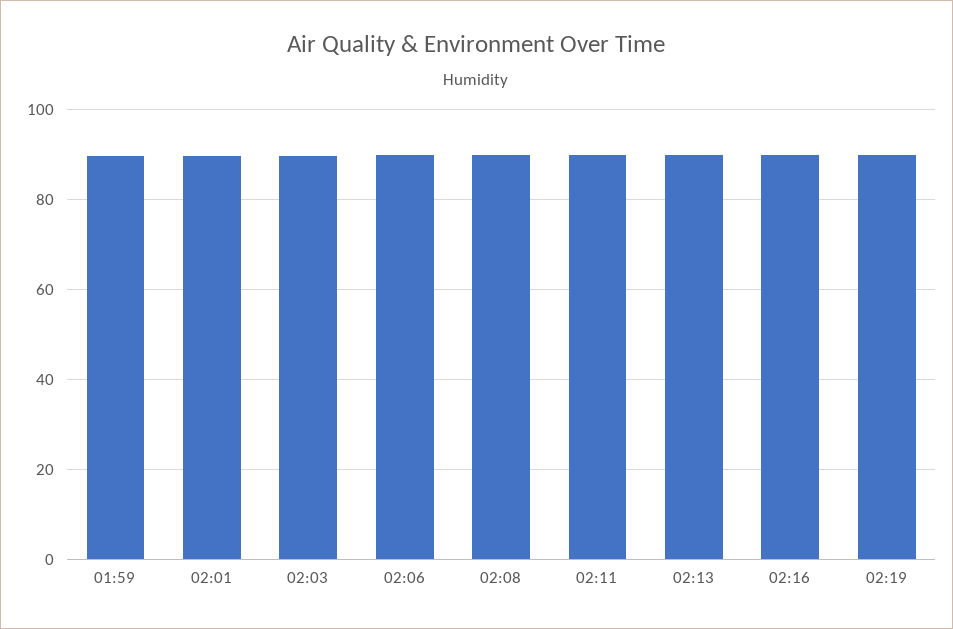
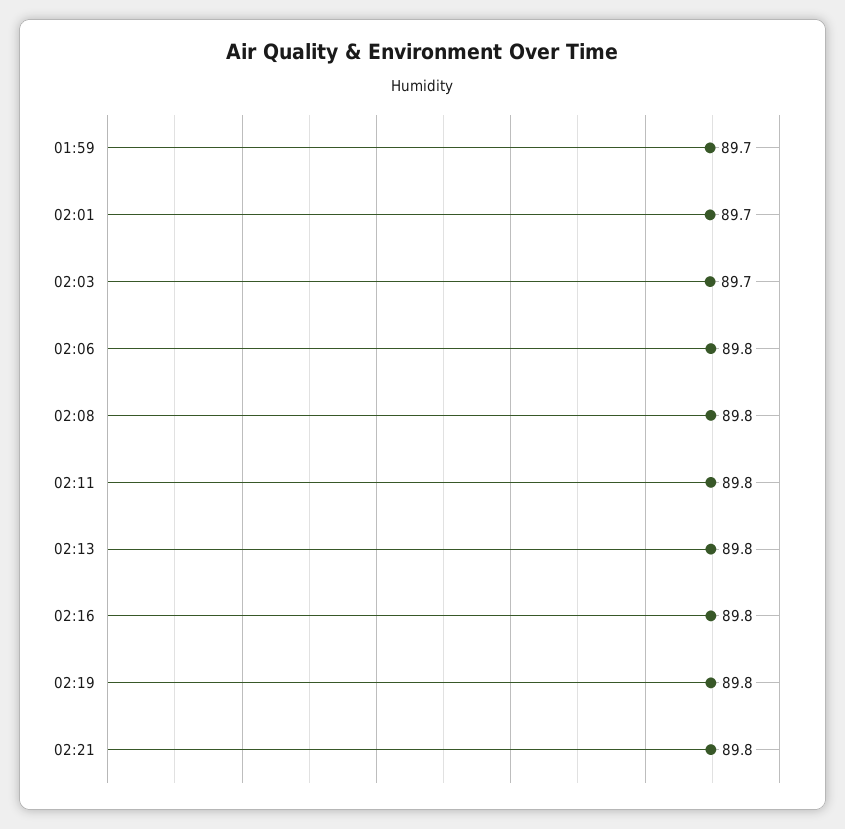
02:21: none -> 89.8

